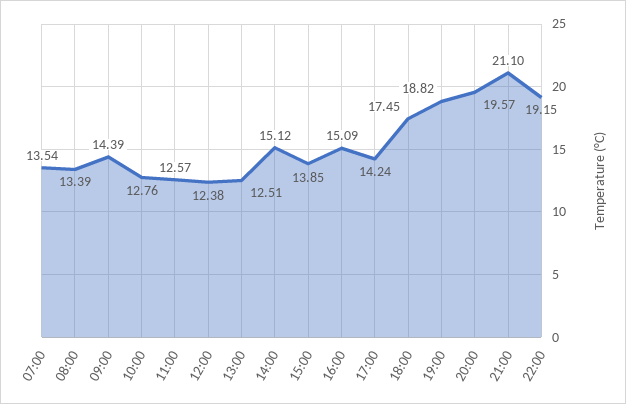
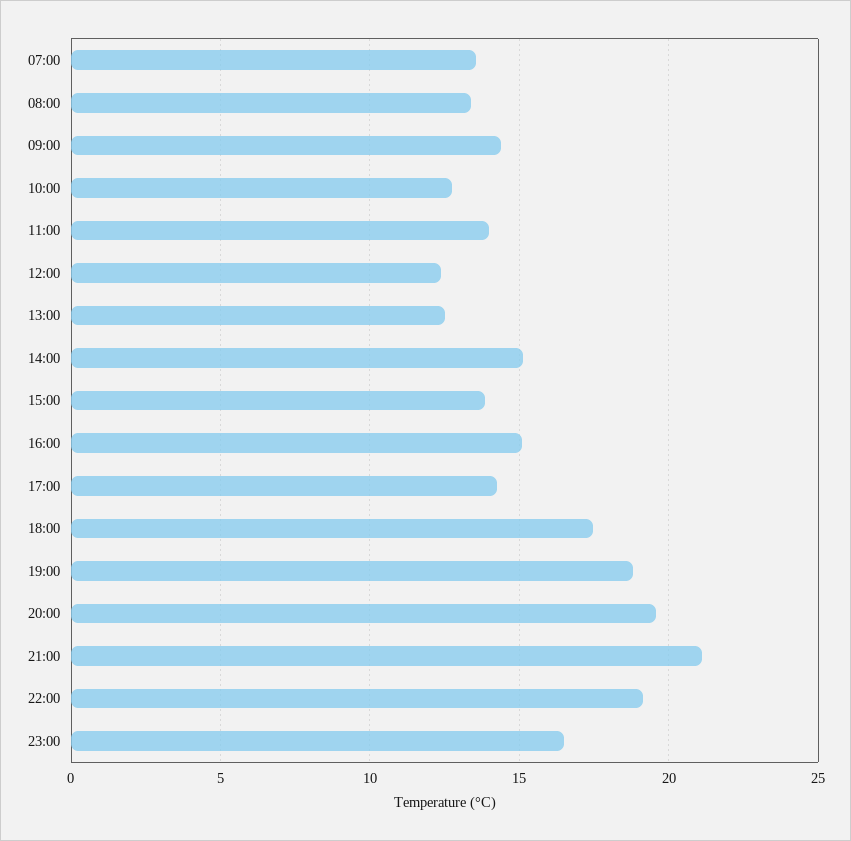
11:00: 12.57 -> 14
23:00: none -> 16.5

